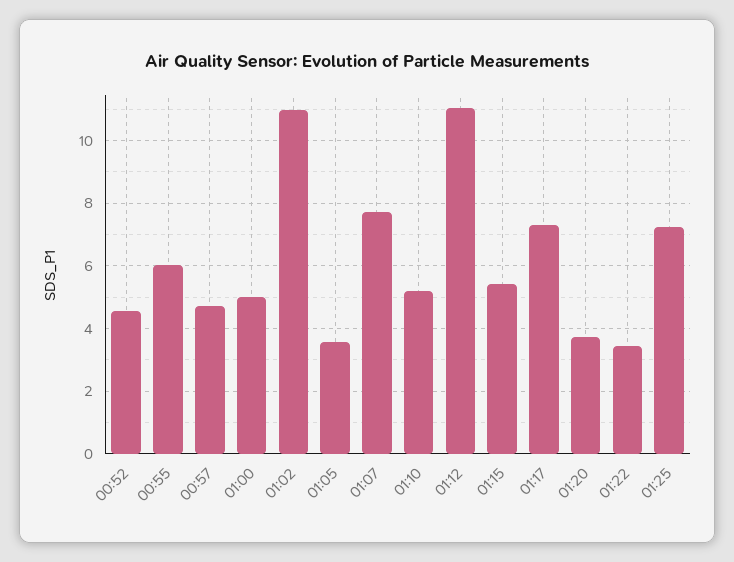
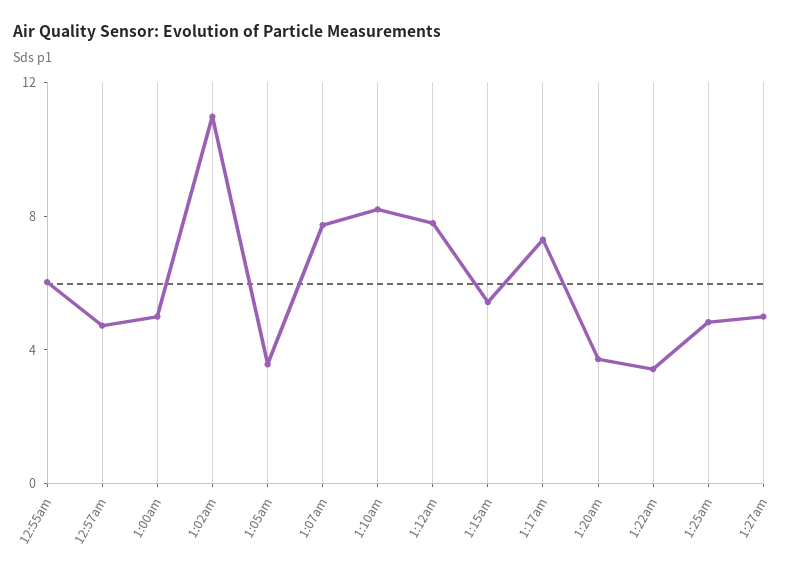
00:52: 4.6 -> none
01:10: 5.2 -> 8
01:12: 11 -> 8
01:25: 7.2 -> 5
1:27am: none -> 5

